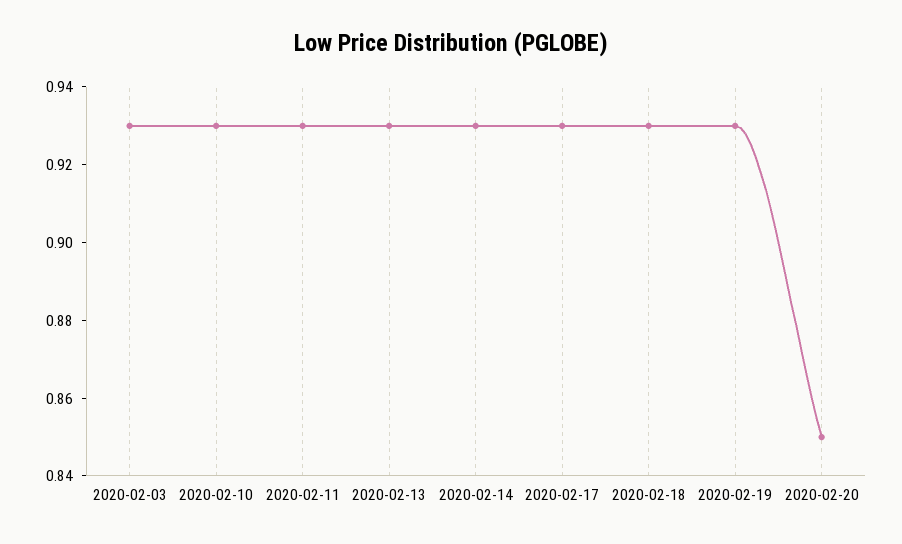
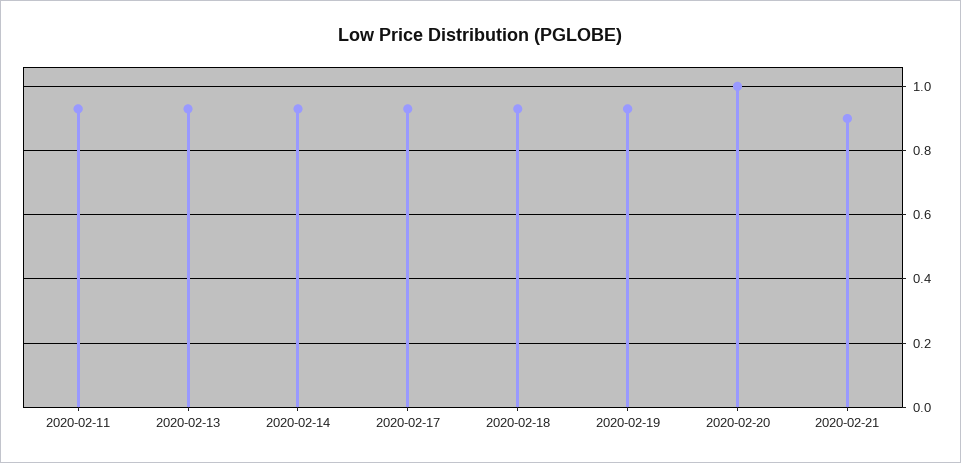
2020-02-03: 0.93 -> none
2020-02-10: 0.93 -> none
2020-02-20: 0.85 -> 1
2020-02-21: none -> 0.9

